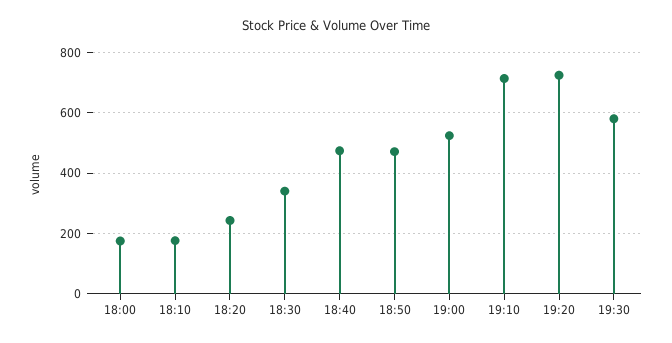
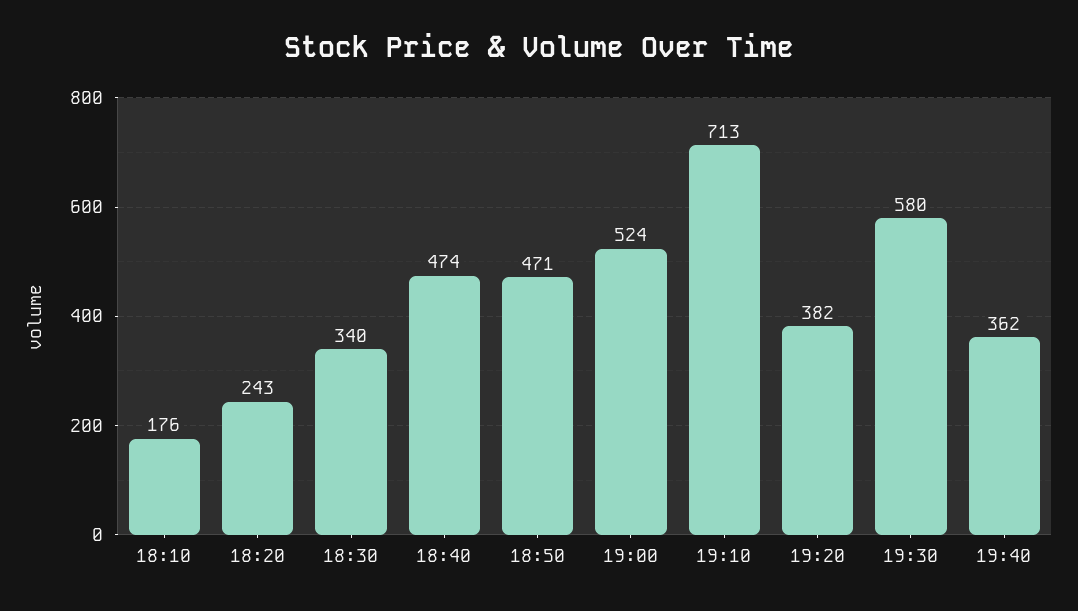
18:00: 180 -> none
19:20: 720 -> 382
19:40: none -> 362

